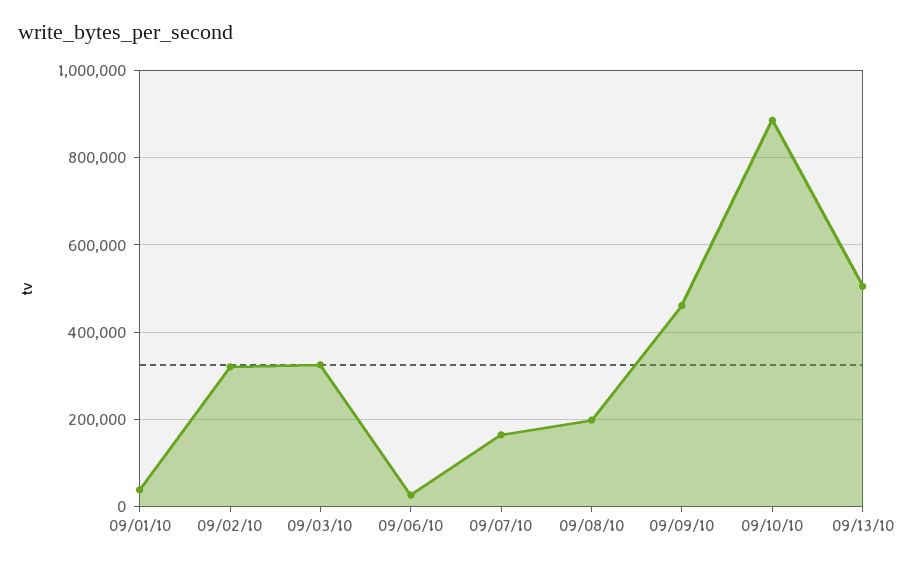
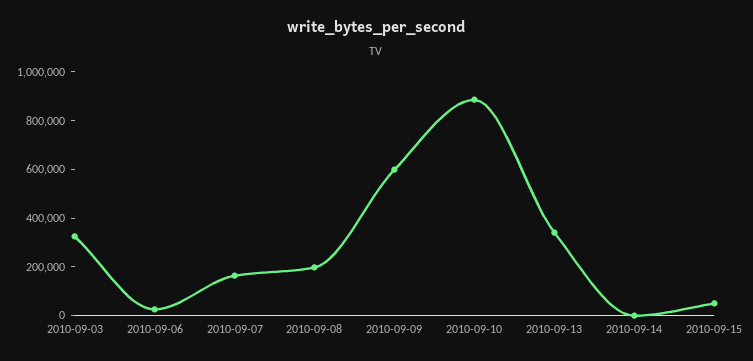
09/01/10: 40000 -> none
09/02/10: 320000 -> none
09/09/10: 460000 -> 600000
09/13/10: 500000 -> 350000
2010-09-14: none -> 0
2010-09-15: none -> 50000

